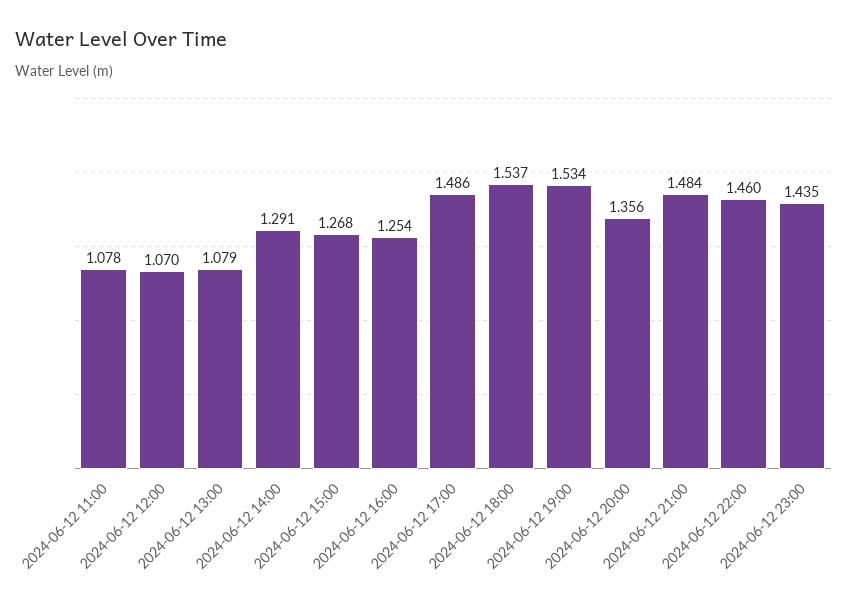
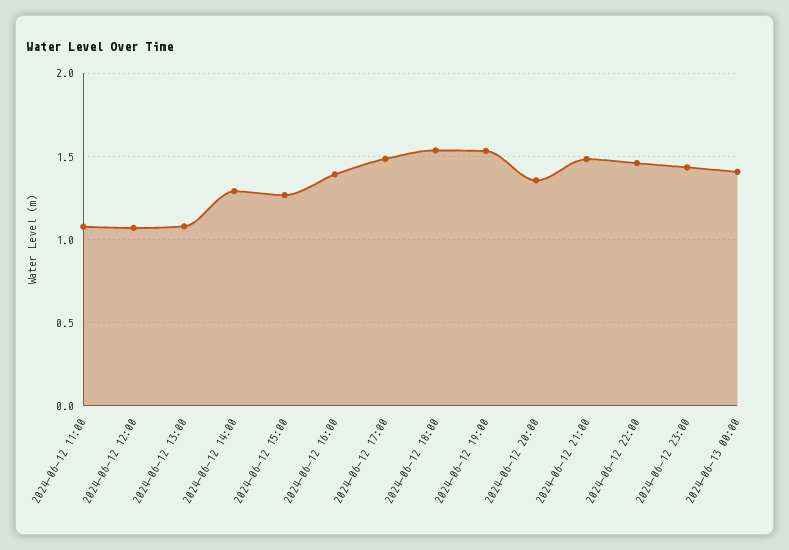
2024-06-12 16:00: 1.254 -> 1.4
2024-06-13 00:00: none -> 1.4

